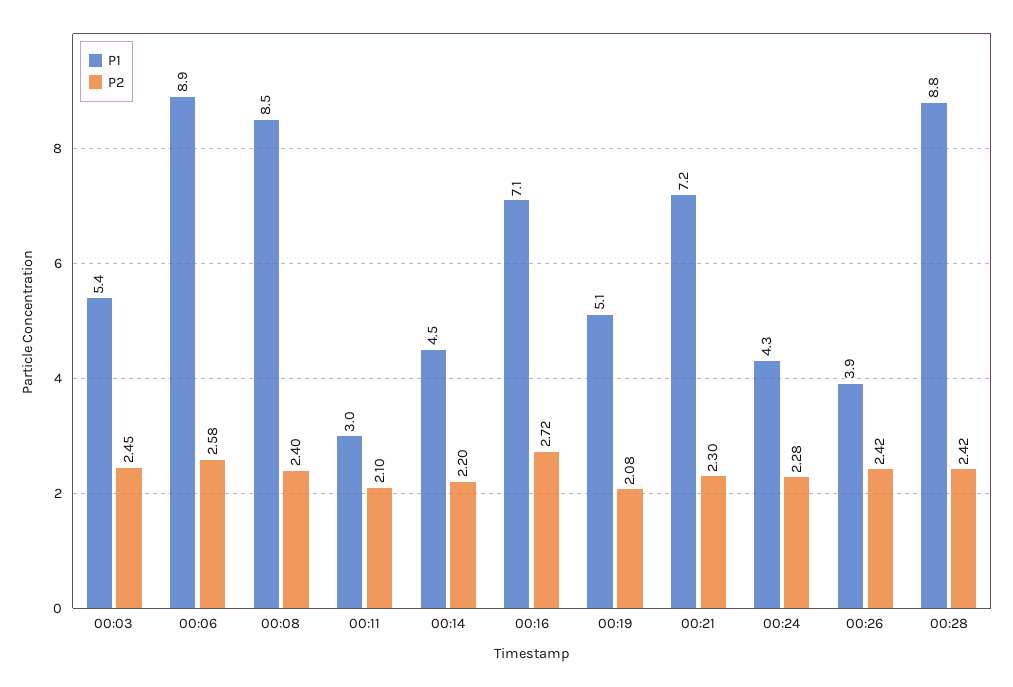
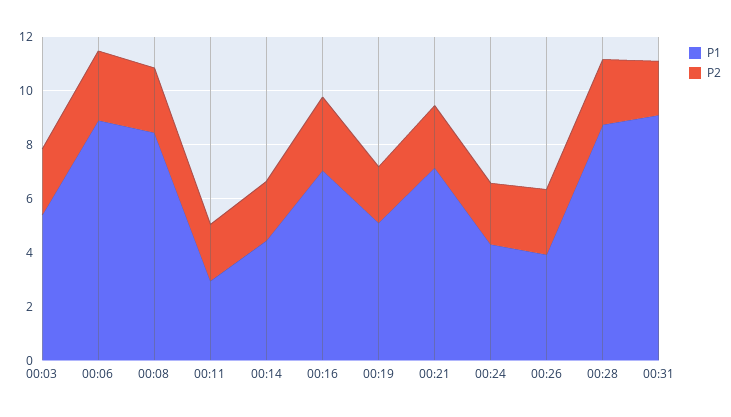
P1, 00:31: none -> 9
P2, 00:31: none -> 2

